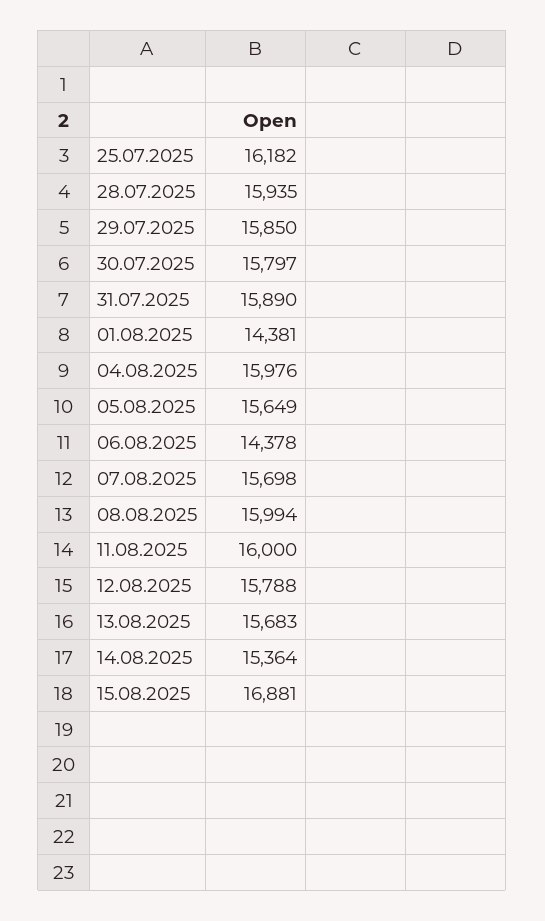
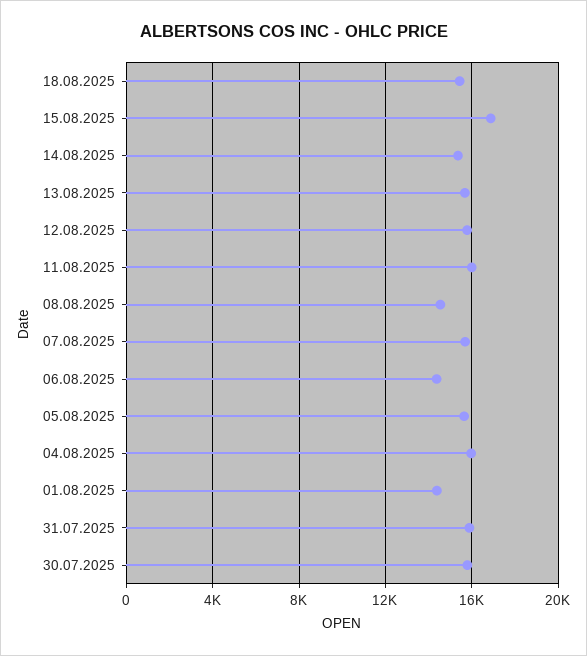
25.07.2025: 16182 -> none
28.07.2025: 15935 -> none
29.07.2025: 15850 -> none
08.08.2025: 15994 -> 14500
18.08.2025: none -> 15500

